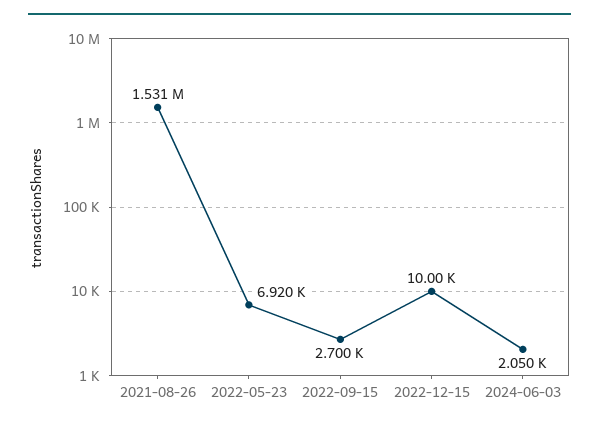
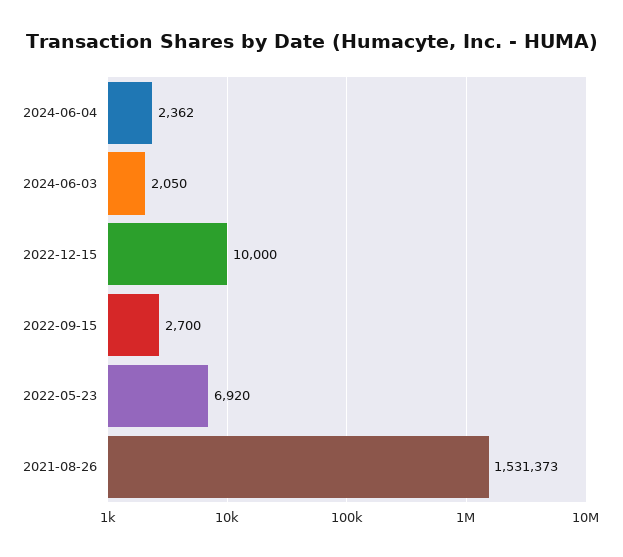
2024-06-04: none -> 2362

